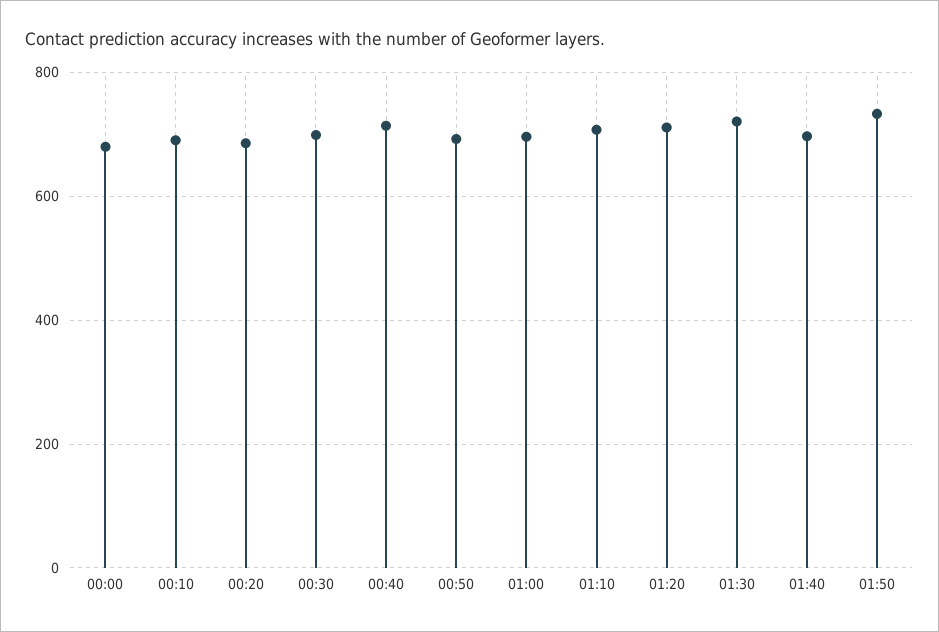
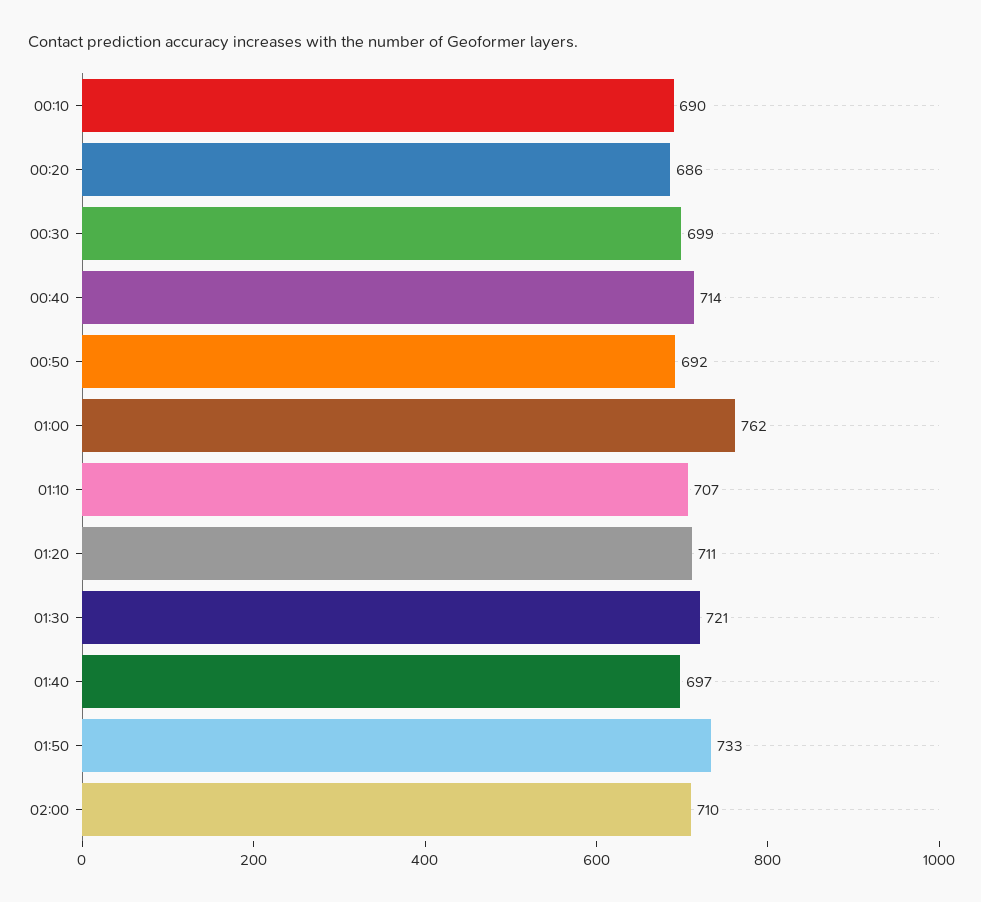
00:00: 680 -> none
01:00: 700 -> 762
02:00: none -> 710

